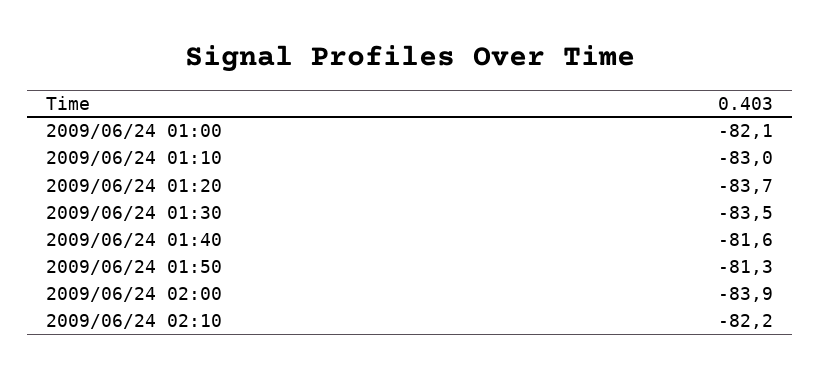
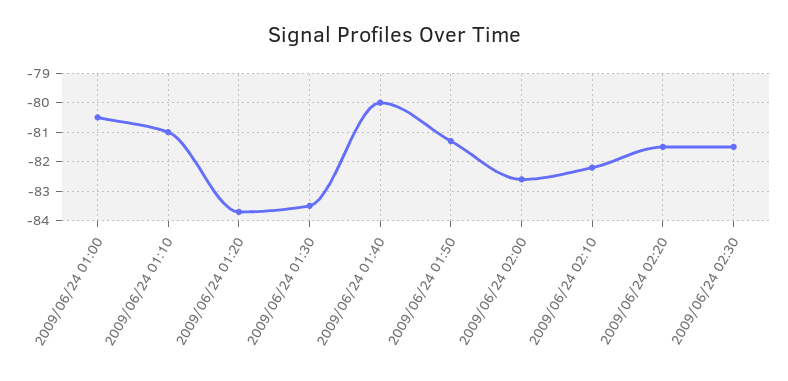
2009/06/24 01:00: -82.1 -> -80.5
2009/06/24 01:10: -83 -> -81
2009/06/24 01:40: -81.6 -> -80
2009/06/24 02:00: -83.9 -> -82.5
2009/06/24 02:20: none -> -81.5
2009/06/24 02:30: none -> -81.5

